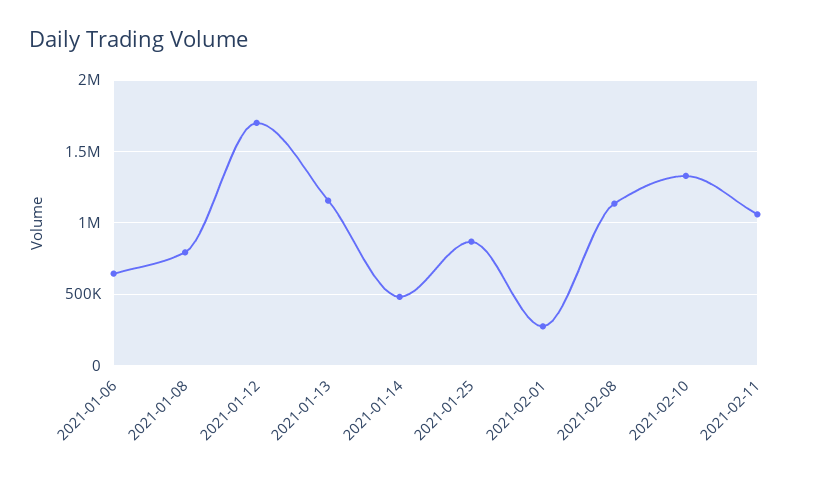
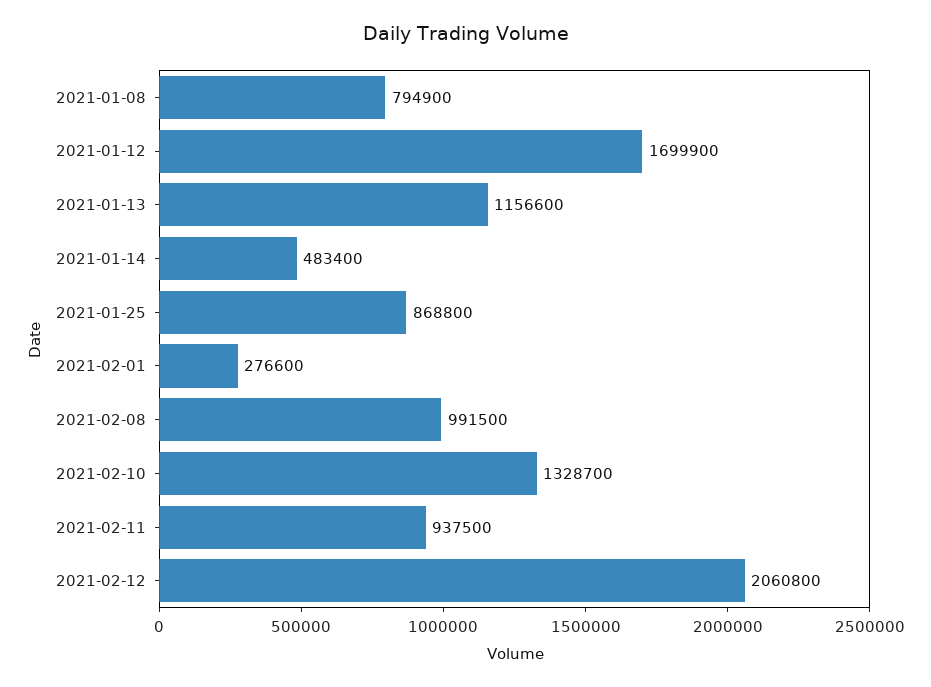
2021-01-06: 650000 -> none
2021-02-08: 1150000 -> 991500
2021-02-11: 1050000 -> 937500
2021-02-12: none -> 2060800

